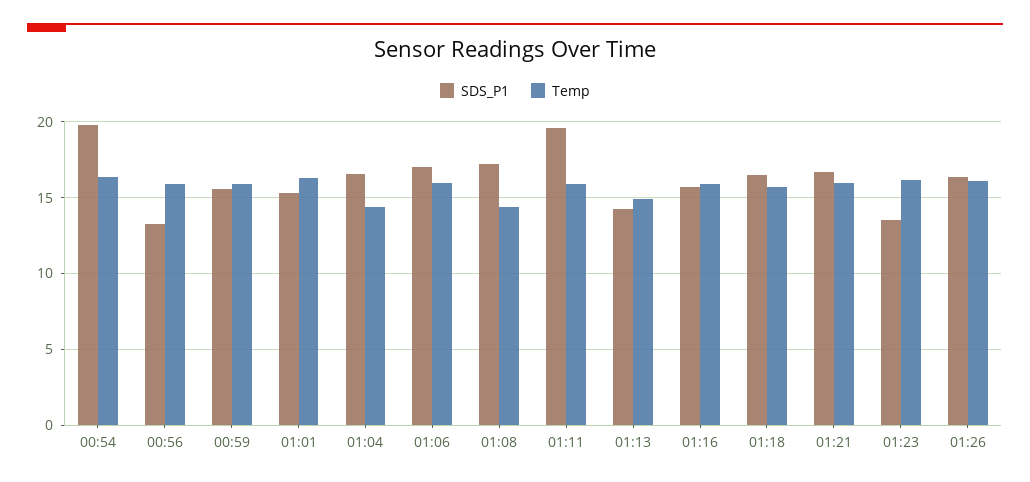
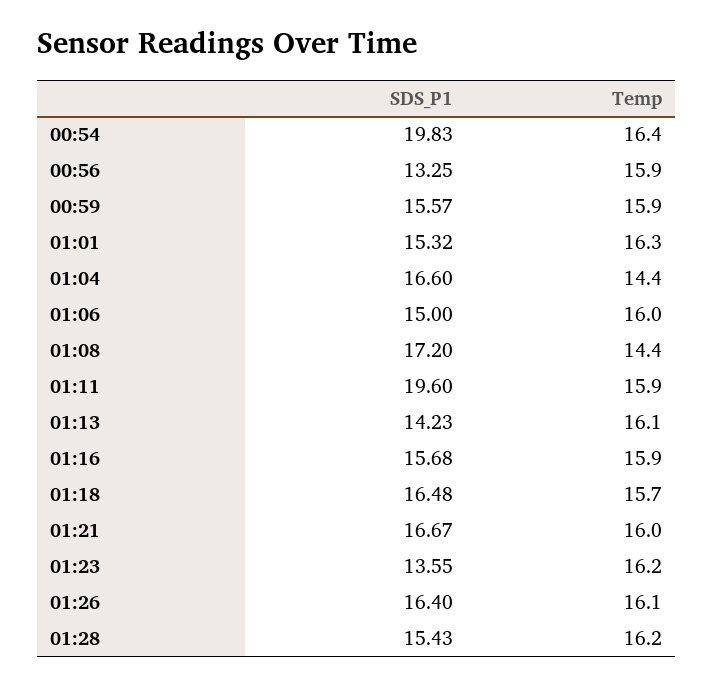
SDS_P1, 01:06: 17 -> 15
Temp, 01:13: 15 -> 16.1
SDS_P1, 01:28: none -> 15.43
Temp, 01:28: none -> 16.2

